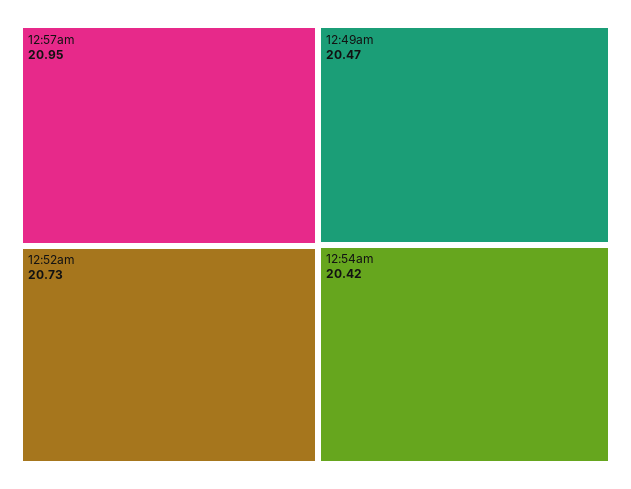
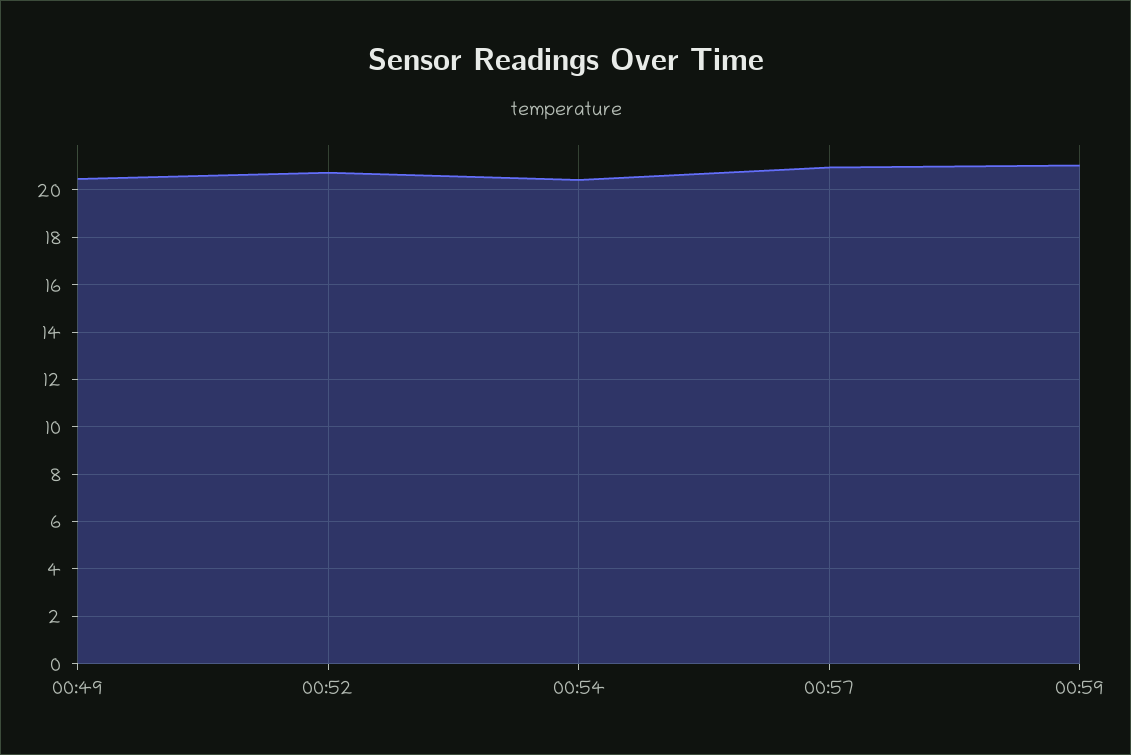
00:59: none -> 21

